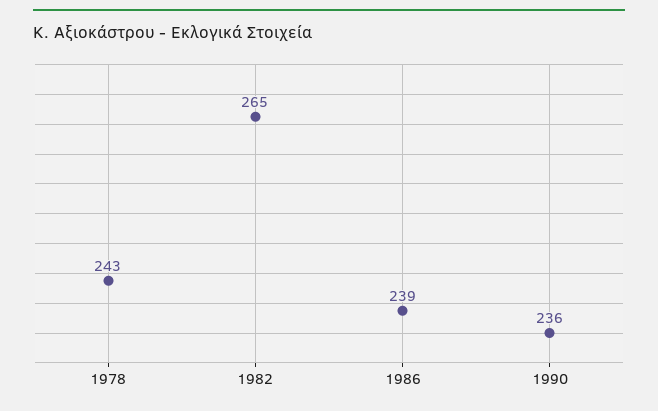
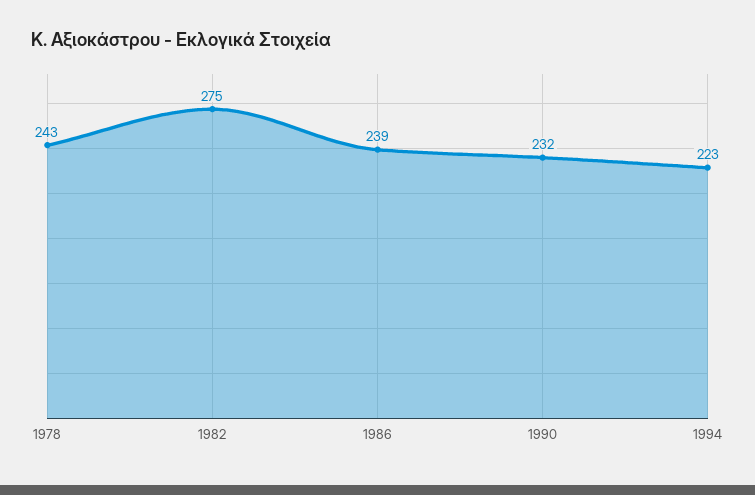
1982: 265 -> 275
1990: 236 -> 232
1994: none -> 223

